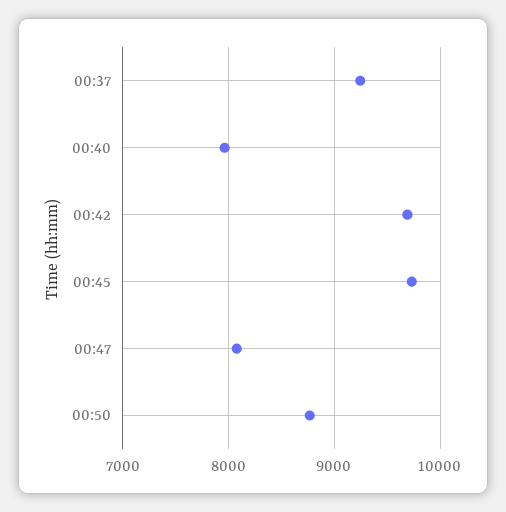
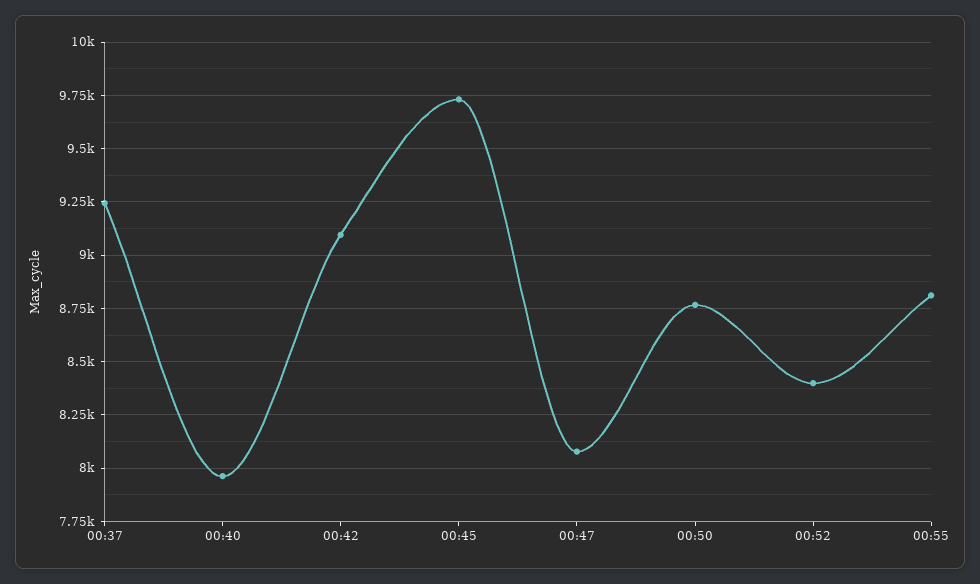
00:42: 9700 -> 9100
00:52: none -> 8400
00:55: none -> 8800

